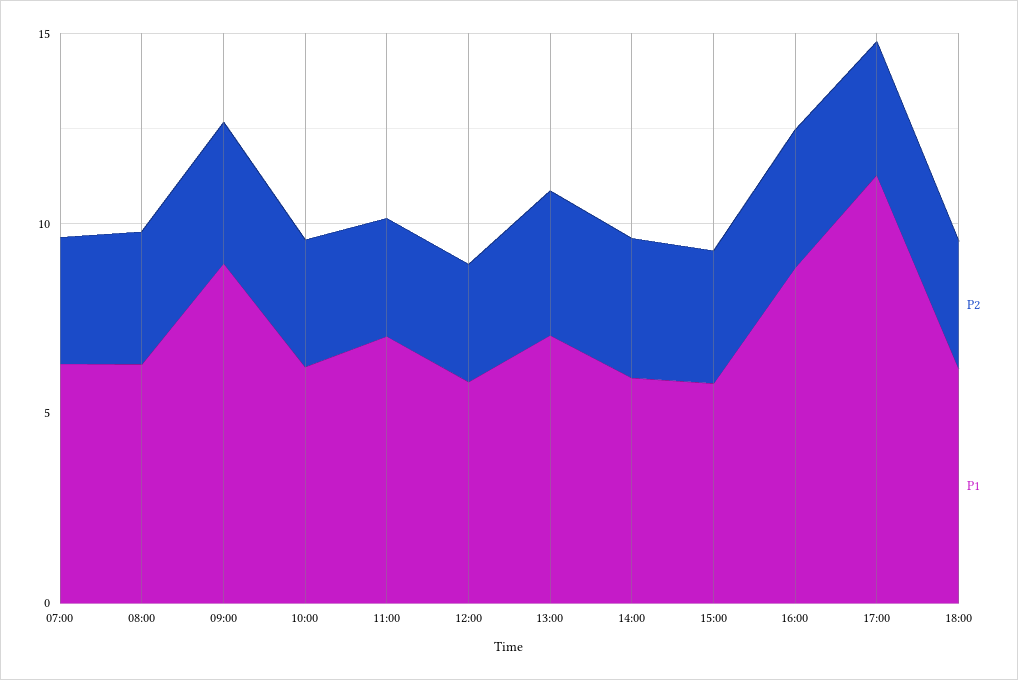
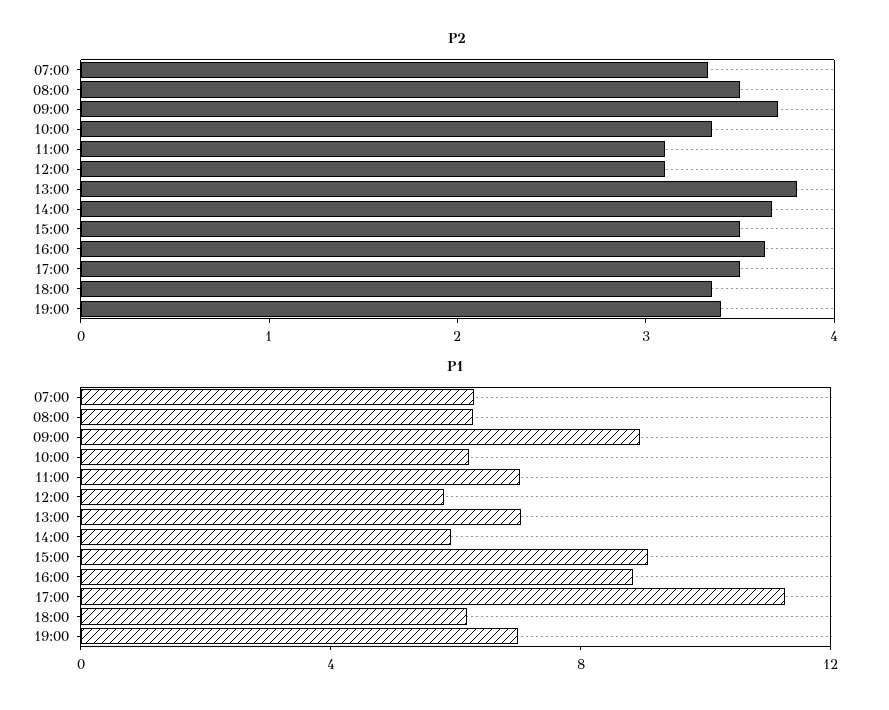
P1, 15:00: 6 -> 9
P2, 19:00: none -> 3.4
P1, 19:00: none -> 7

